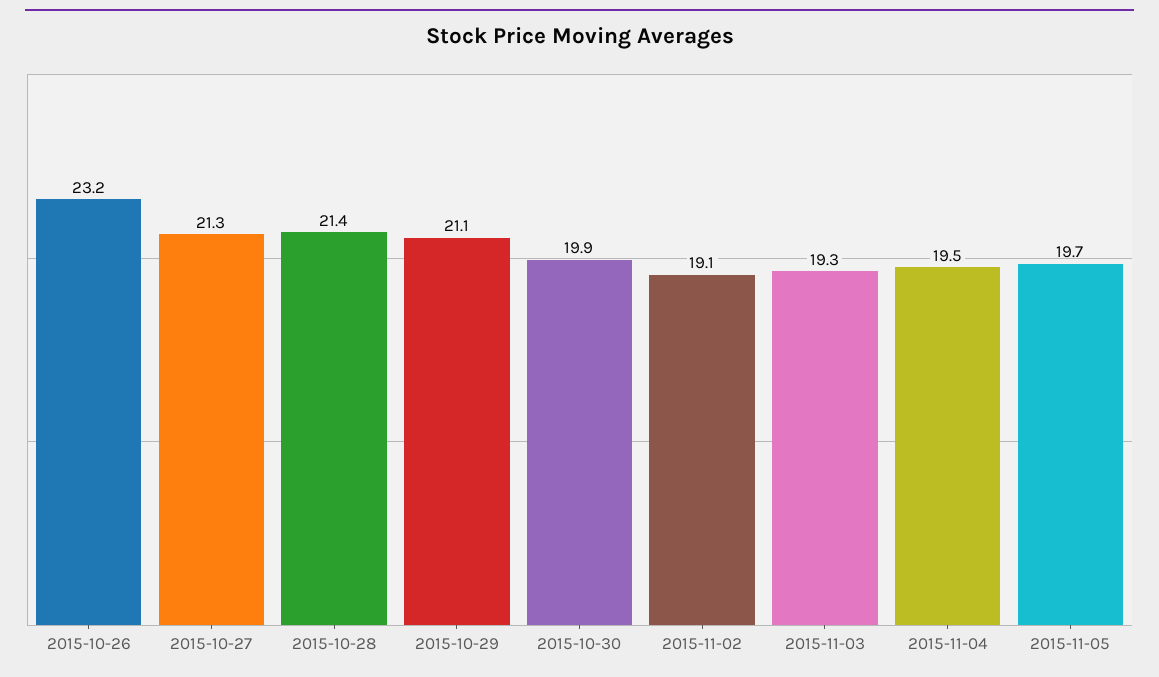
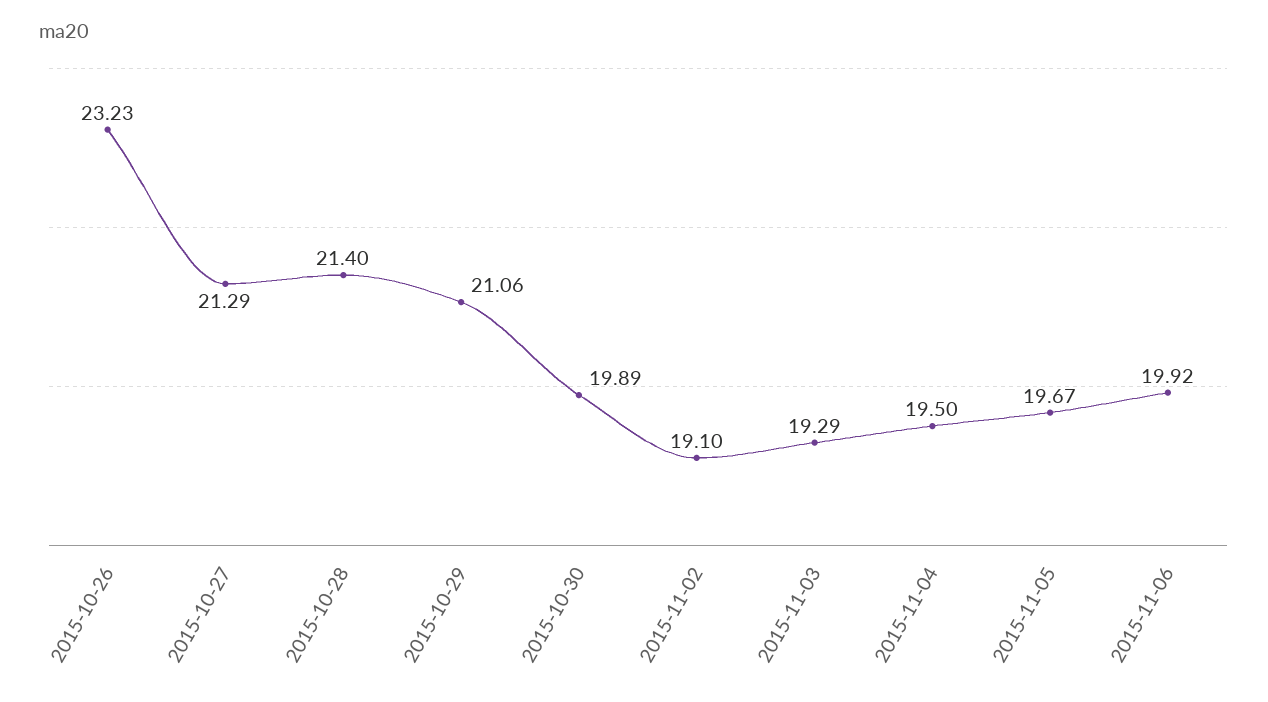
2015-11-06: none -> 19.92

